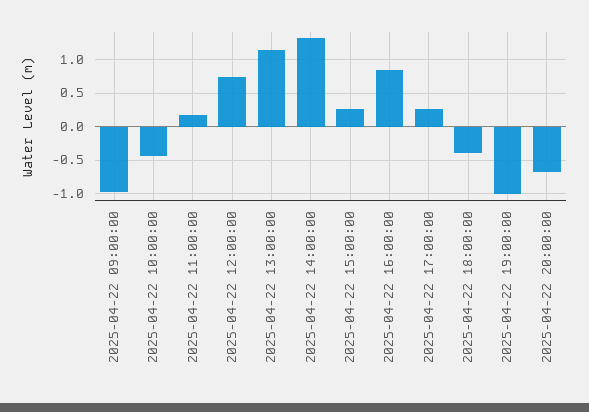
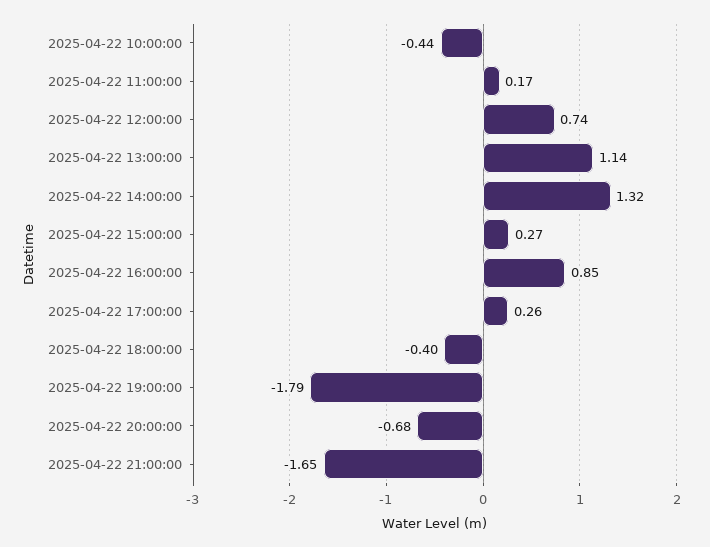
2025-04-22 09:00:00: -1 -> none
2025-04-22 19:00:00: -1 -> -1.79
2025-04-22 21:00:00: none -> -1.65

